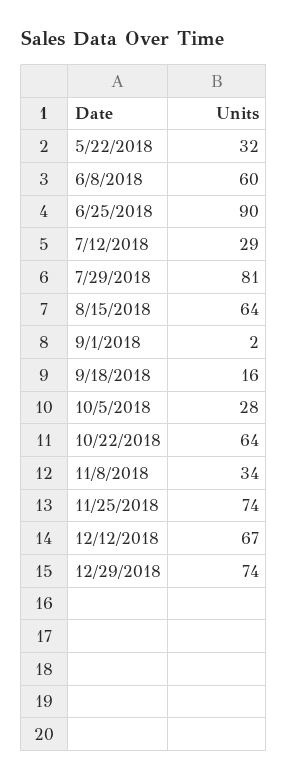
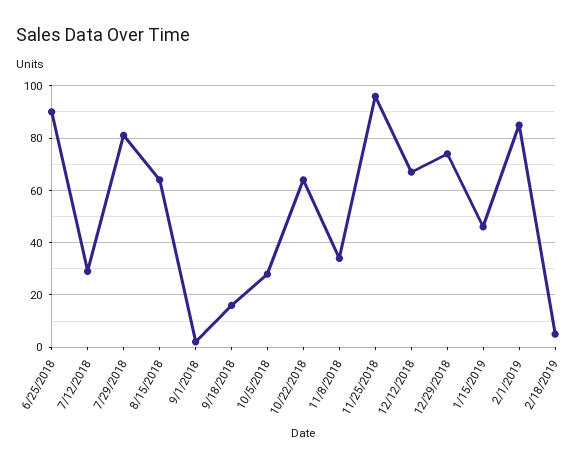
5/22/2018: 32 -> none
6/8/2018: 60 -> none
11/25/2018: 74 -> 95
1/15/2019: none -> 45
2/1/2019: none -> 85
2/18/2019: none -> 5

